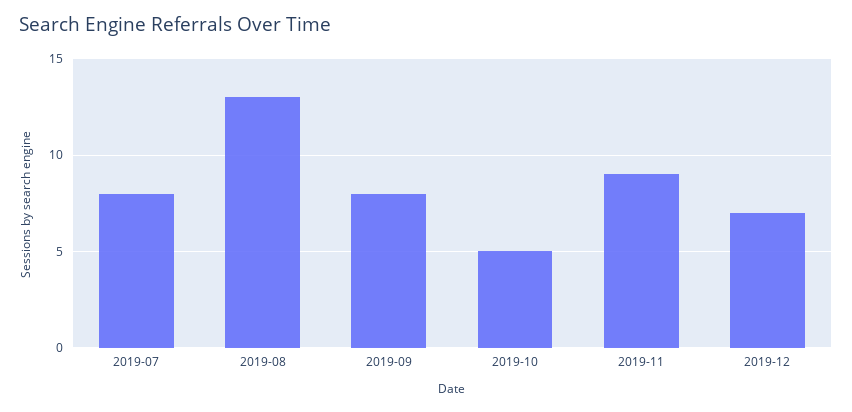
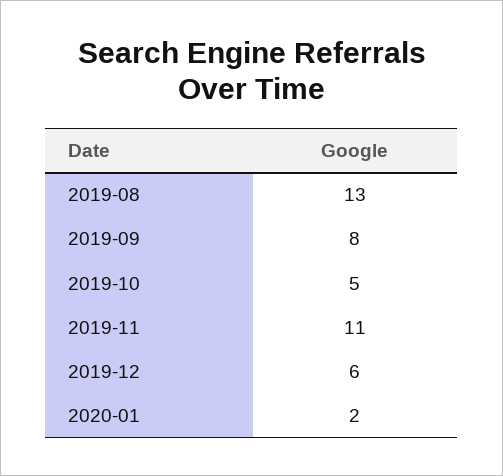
2019-07: 8 -> none
2019-11: 9 -> 11
2019-12: 7 -> 6
2020-01: none -> 2

